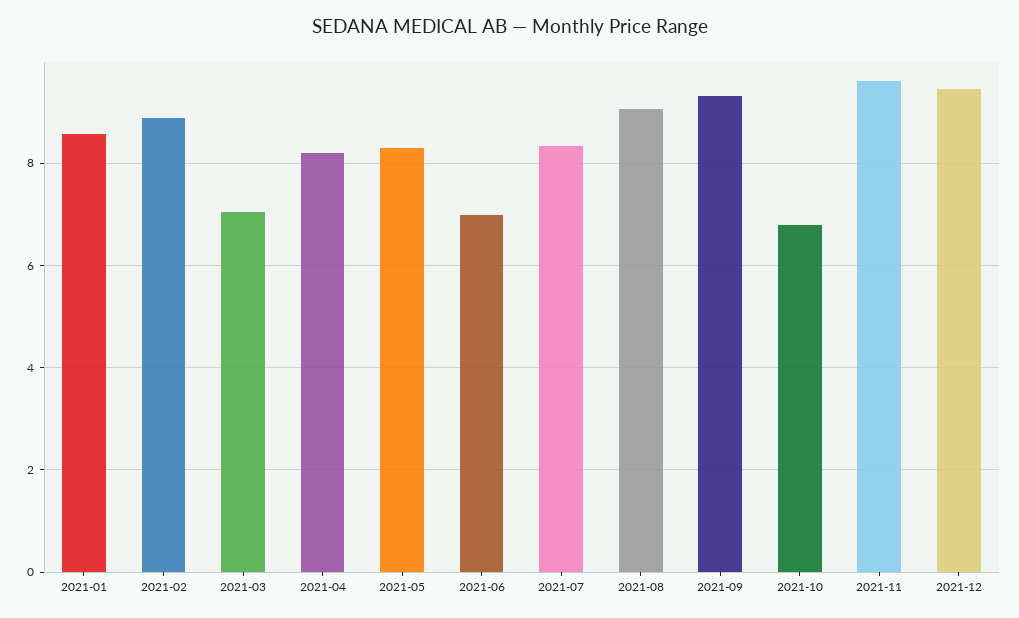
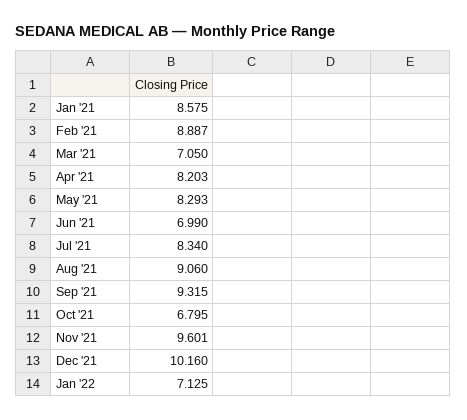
2021-12: 9.4 -> 10.16
Jan '22: none -> 7.125

